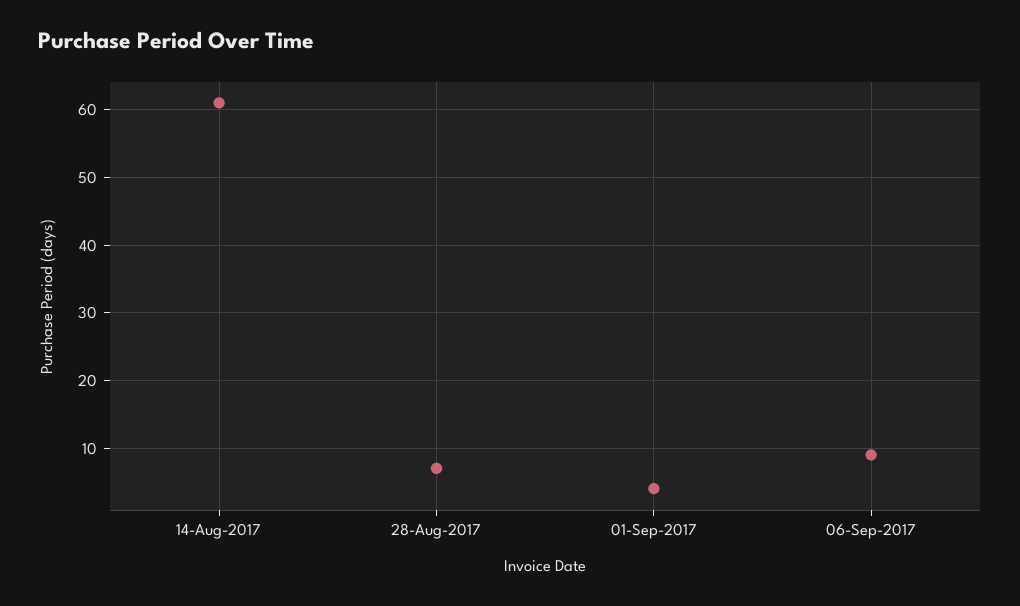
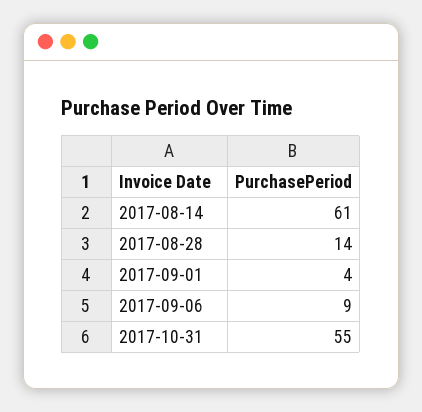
28-Aug-2017: 7 -> 14
2017-10-31: none -> 55

